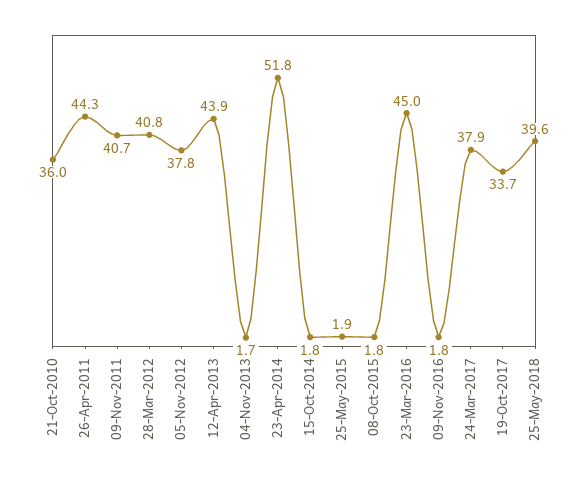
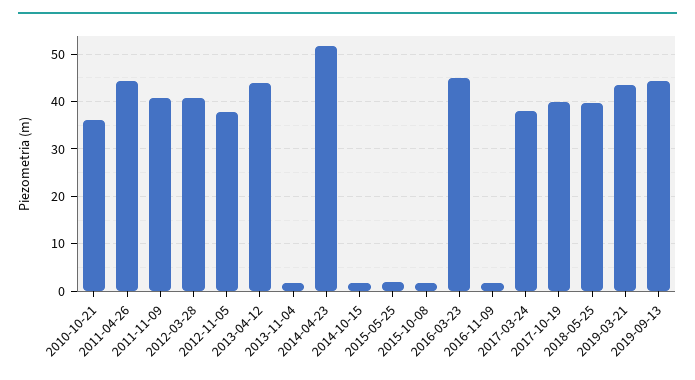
19-Oct-2017: 33.7 -> 40
2019-03-21: none -> 44
2019-09-13: none -> 44

